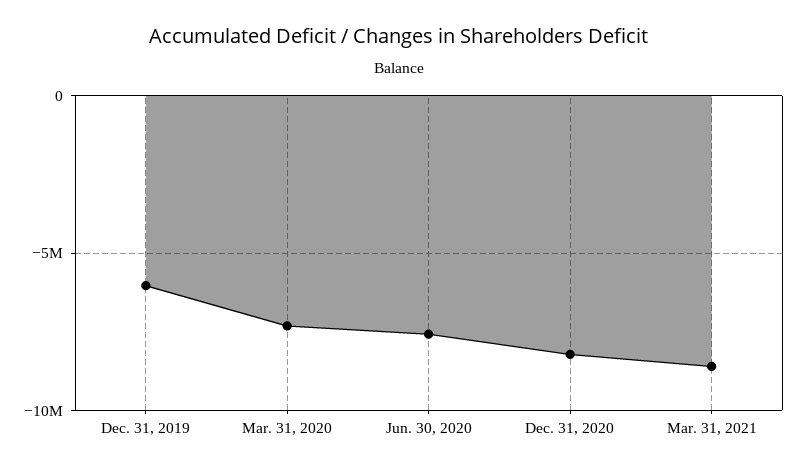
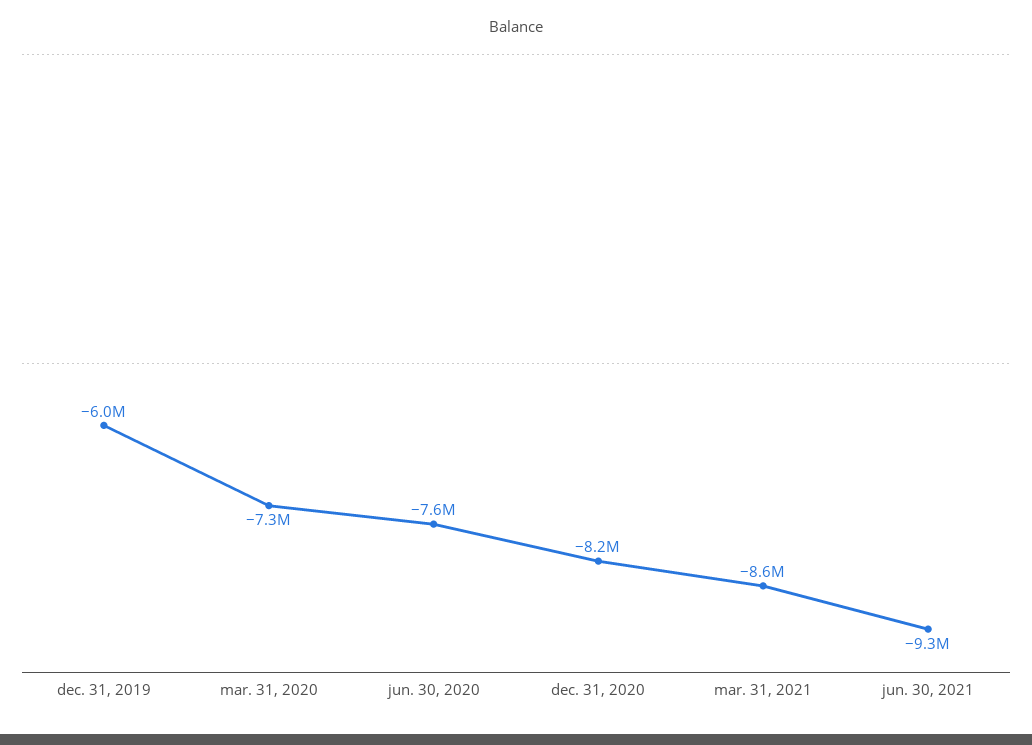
jun. 30, 2021: none -> -9300000

